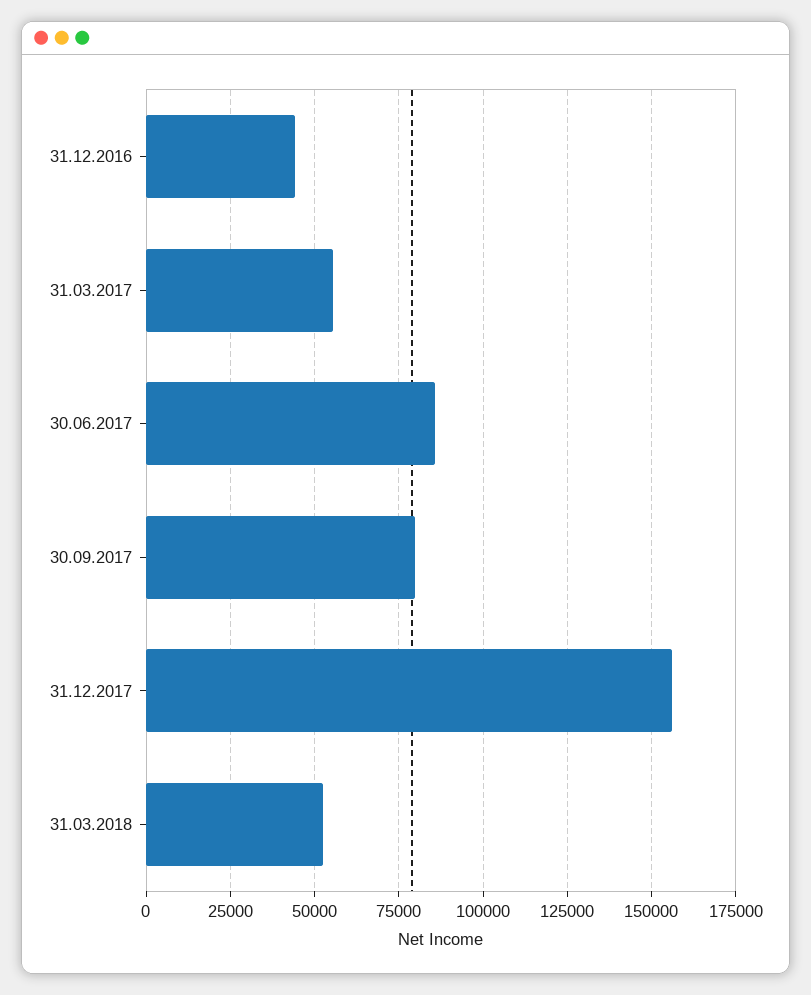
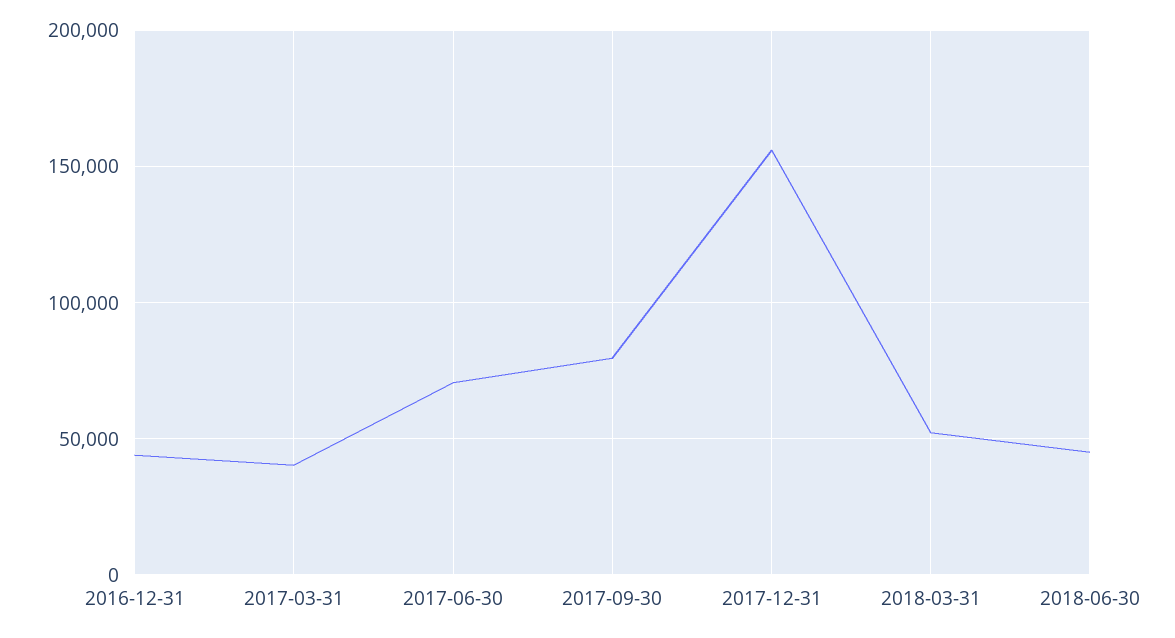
31.03.2017: 55000 -> 40000
30.06.2017: 85000 -> 70000
2018-06-30: none -> 45000

